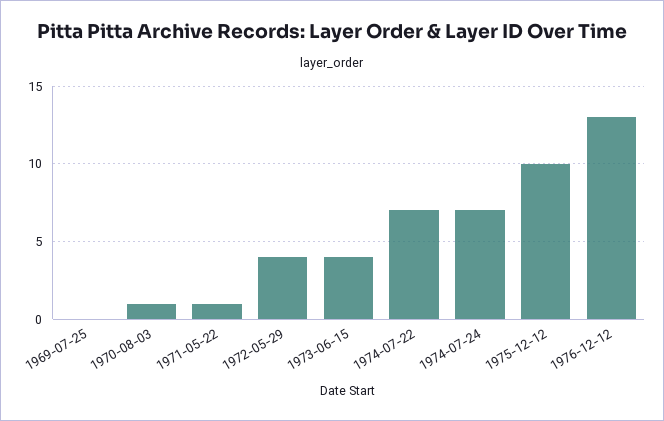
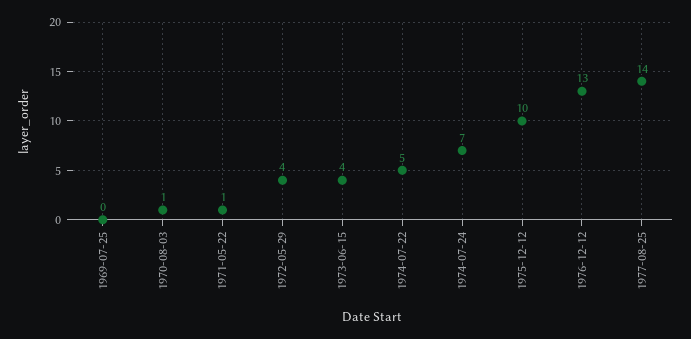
1974-07-22: 7 -> 5
1977-08-25: none -> 14

